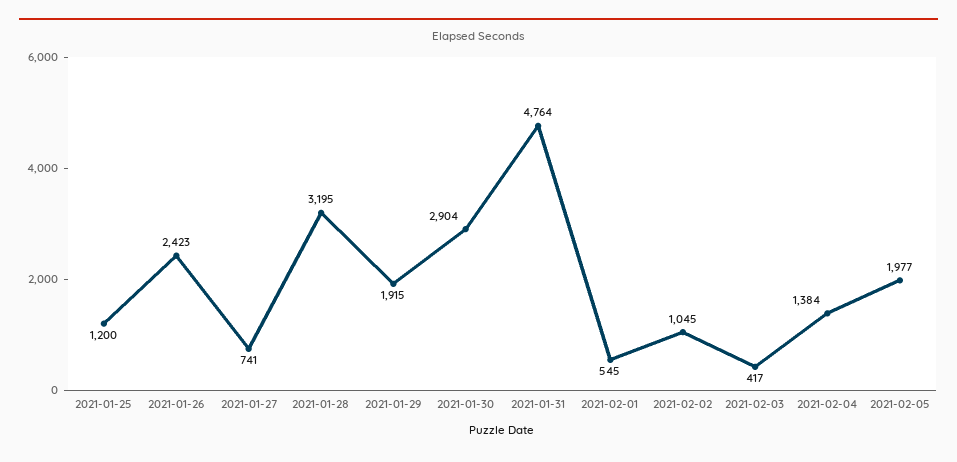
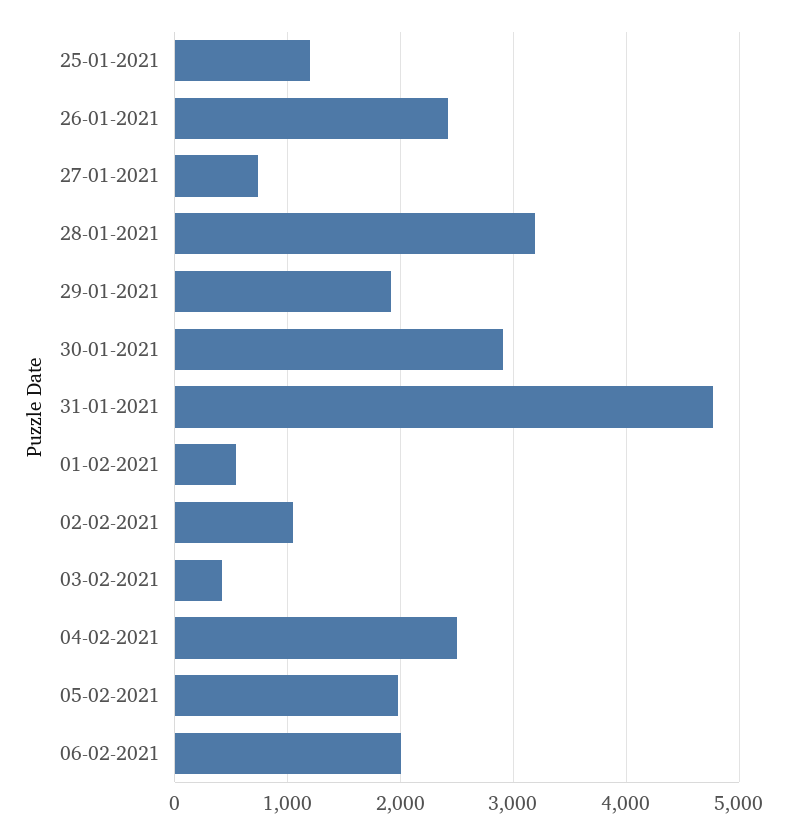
2021-02-04: 1384 -> 2500
06-02-2021: none -> 2000

